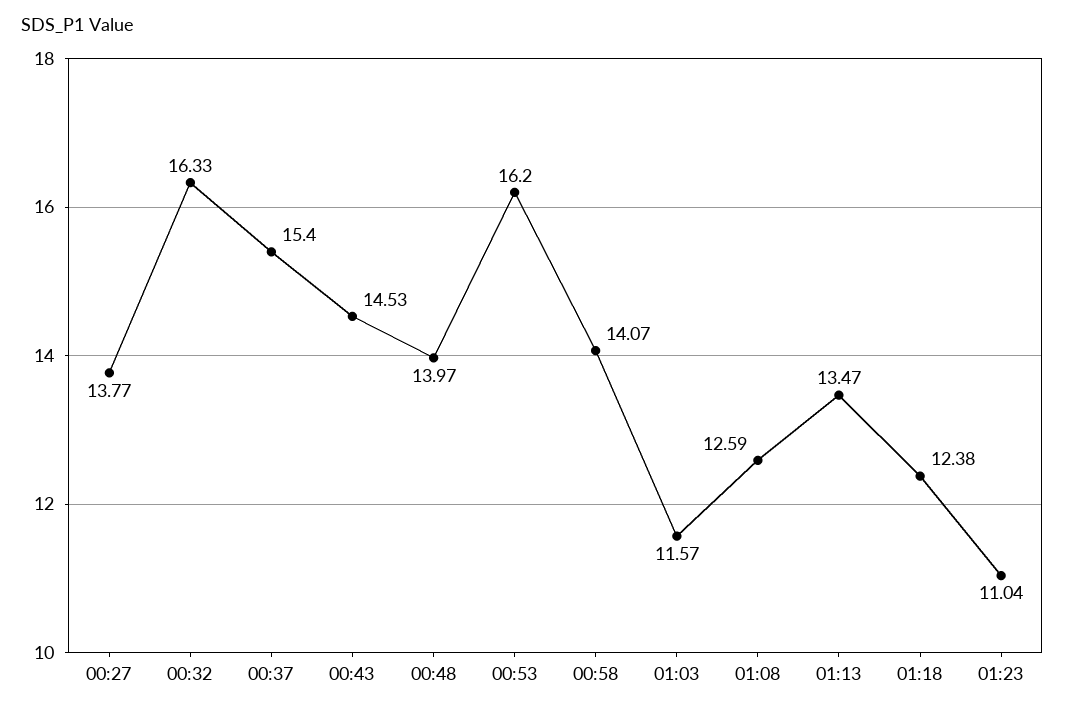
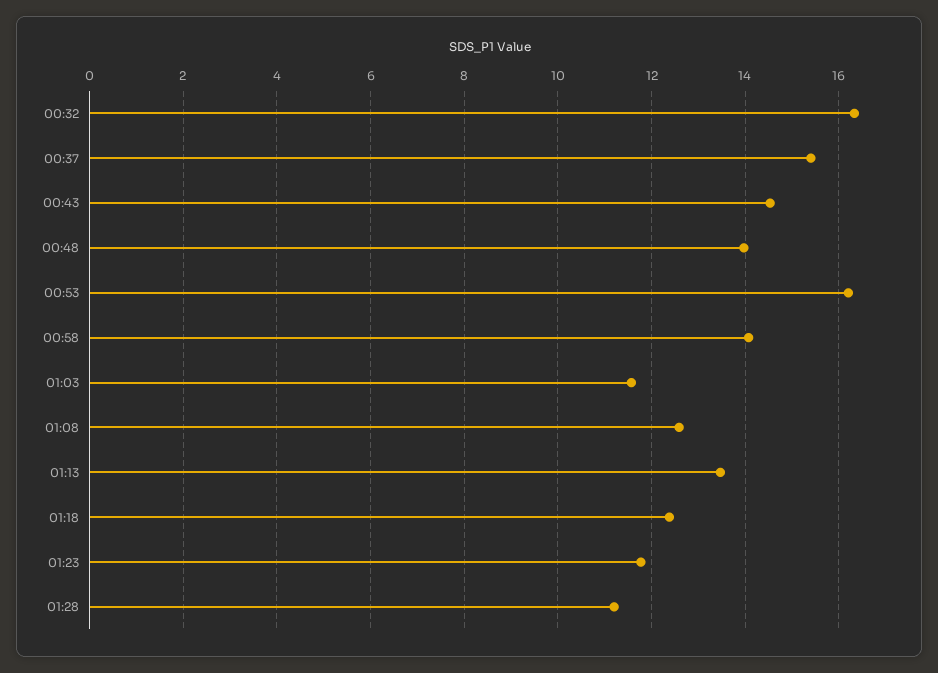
00:27: 13.77 -> none
01:23: 11.04 -> 11.8
01:28: none -> 11.2

